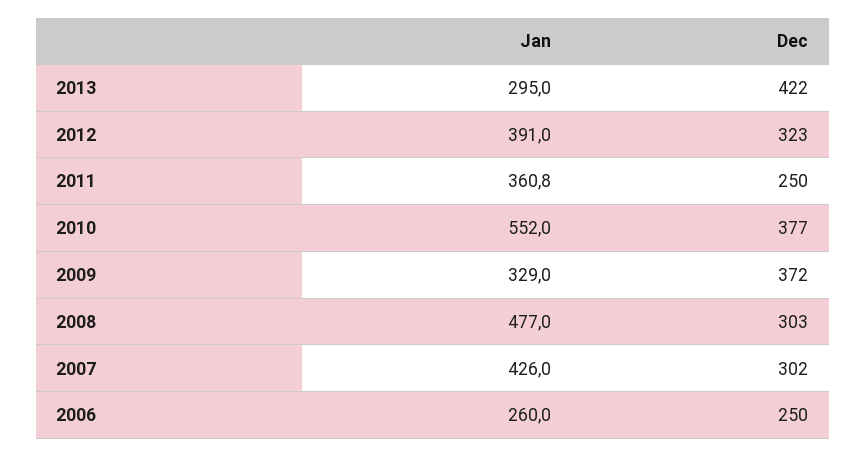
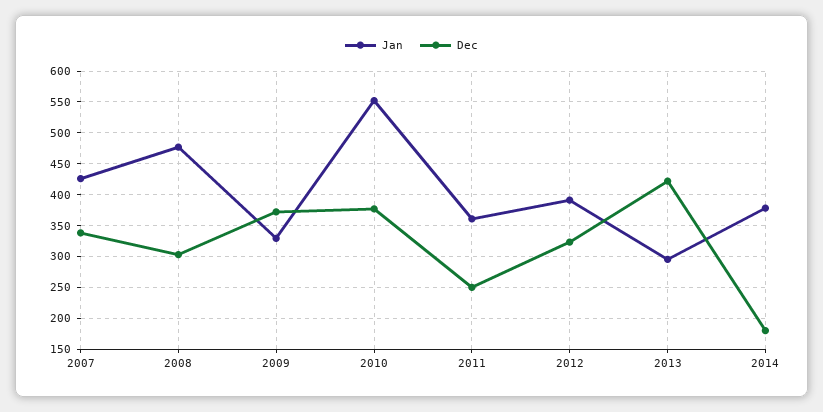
Dec, 2007: 302 -> 340
Jan, 2006: 260 -> none
Dec, 2006: 250 -> none
Jan, 2014: none -> 380
Dec, 2014: none -> 180

